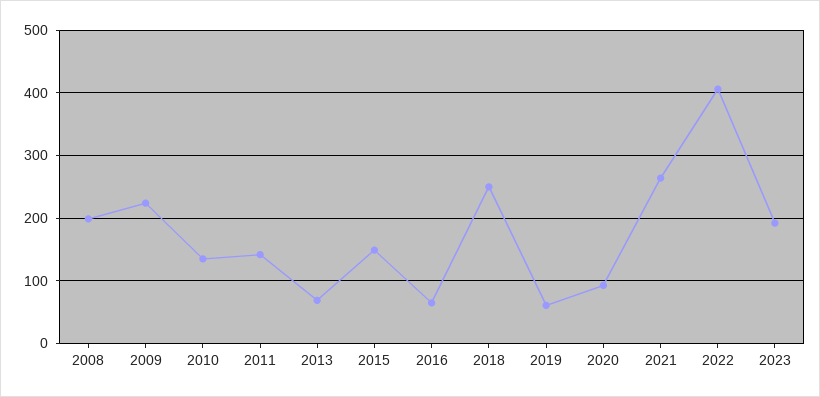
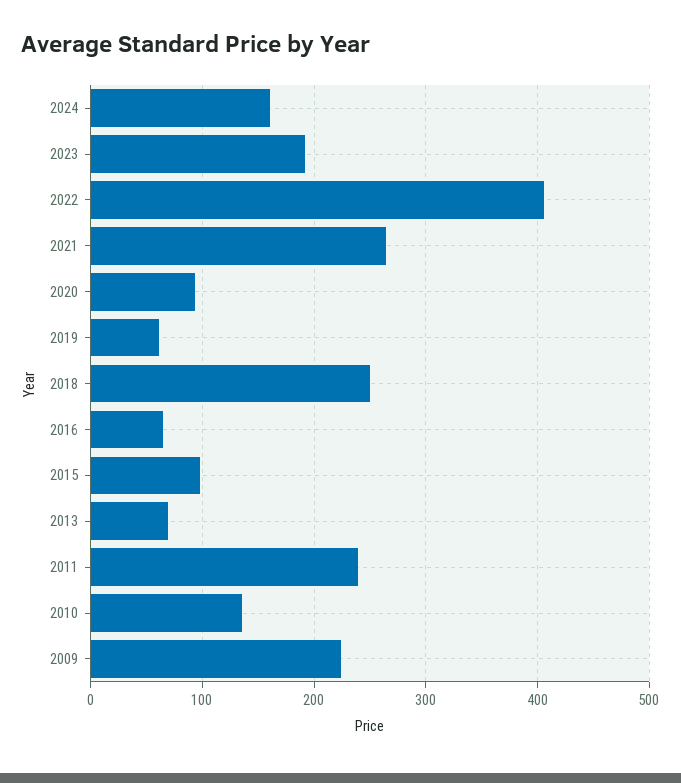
2008: 200 -> none
2011: 140 -> 240
2015: 150 -> 100
2024: none -> 160

